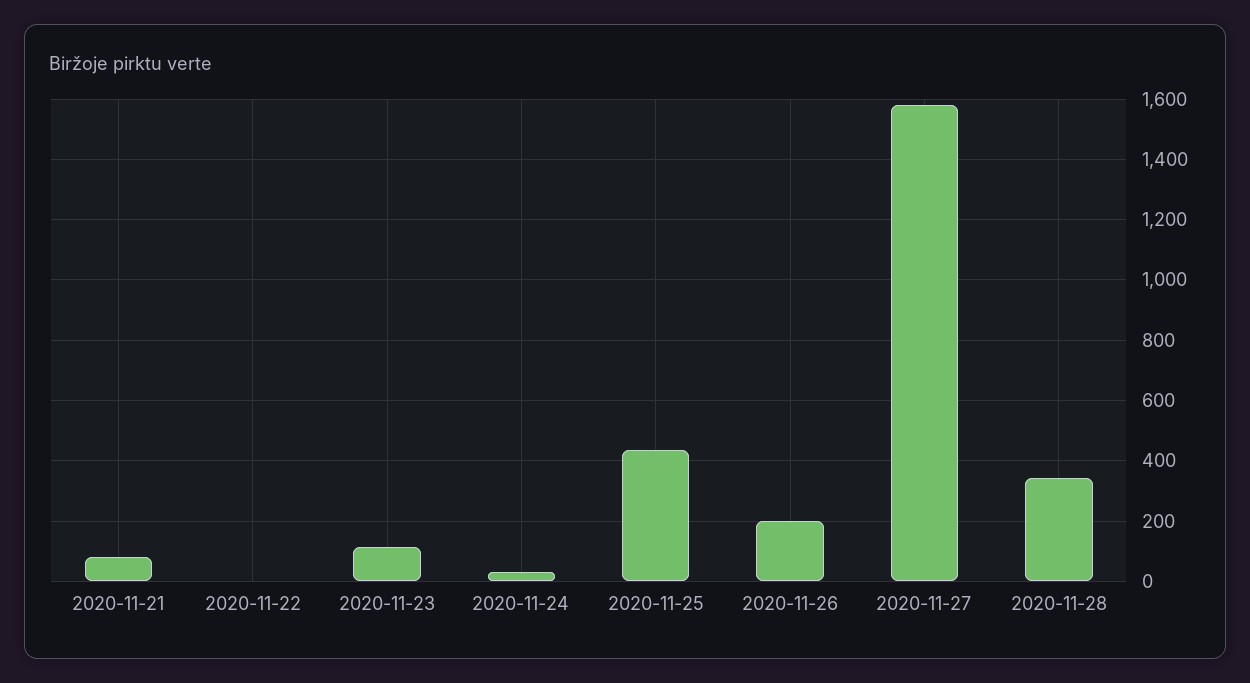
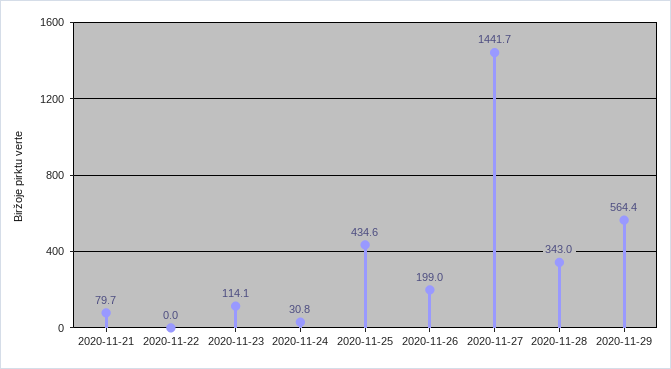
2020-11-27: 1580 -> 1441.7
2020-11-29: none -> 564.4

